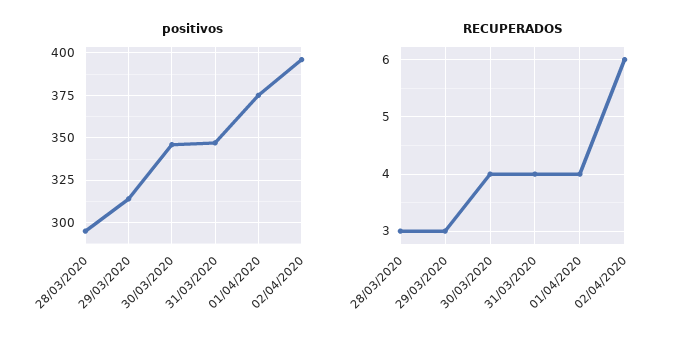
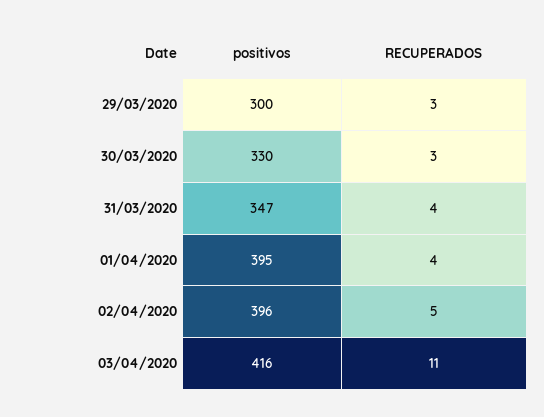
positivos, 28/03/2020: 295 -> none
positivos, 29/03/2020: 315 -> 300
positivos, 30/03/2020: 345 -> 330
positivos, 01/04/2020: 375 -> 395
RECUPERADOS, 28/03/2020: 3 -> none
RECUPERADOS, 30/03/2020: 4 -> 3
RECUPERADOS, 02/04/2020: 6 -> 5
positivos, 03/04/2020: none -> 416
RECUPERADOS, 03/04/2020: none -> 11

